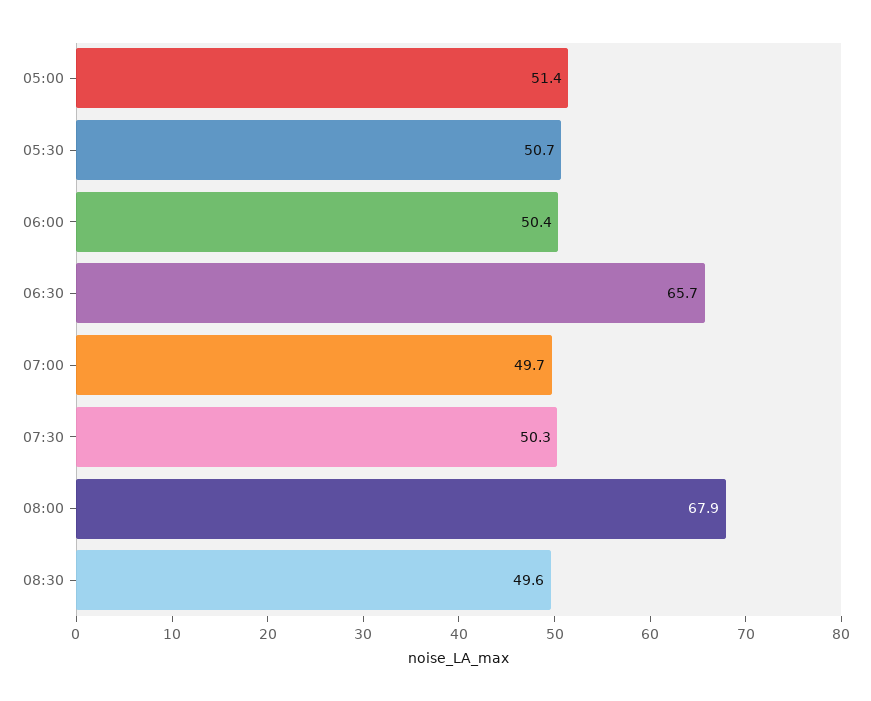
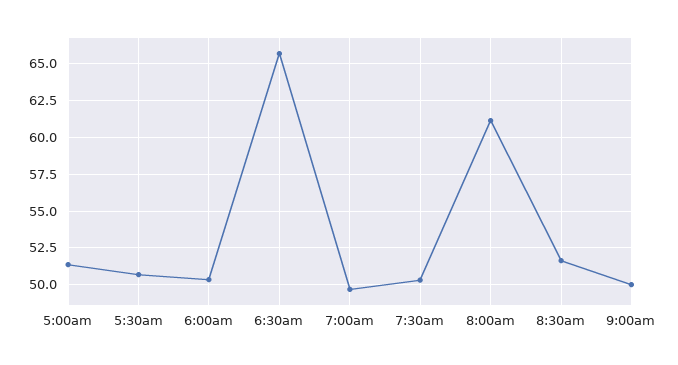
08:00: 67.9 -> 61
08:30: 49.6 -> 51.5
9:00am: none -> 50

